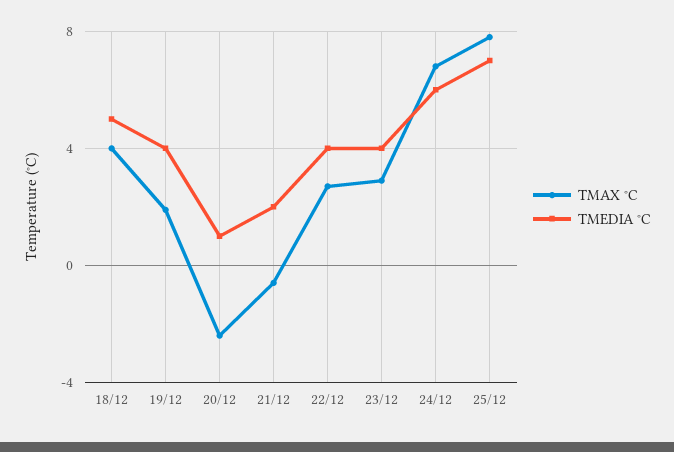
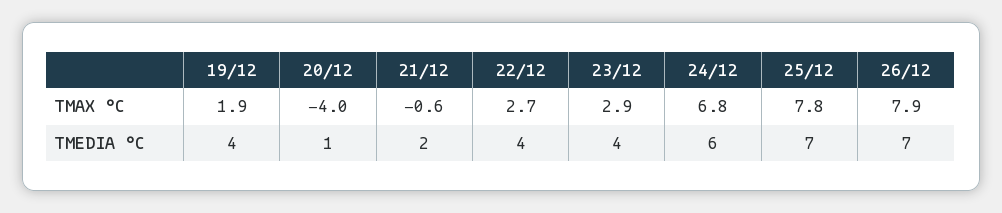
TMAX °C, 18/12: 4 -> none
TMEDIA °C, 18/12: 5 -> none
TMAX °C, 20/12: -2.5 -> -4
TMAX °C, 26/12: none -> 7.9
TMEDIA °C, 26/12: none -> 7

